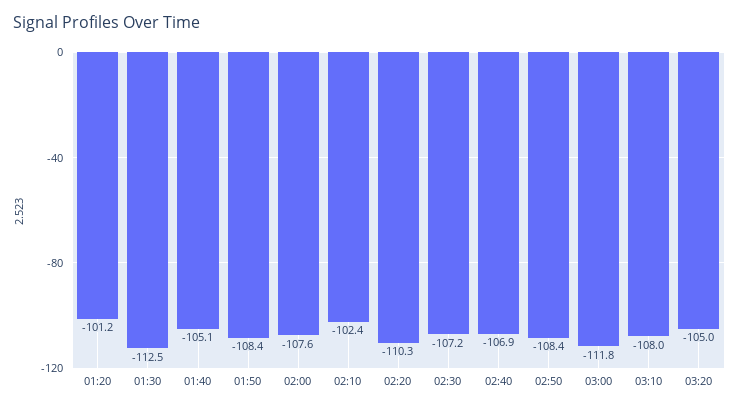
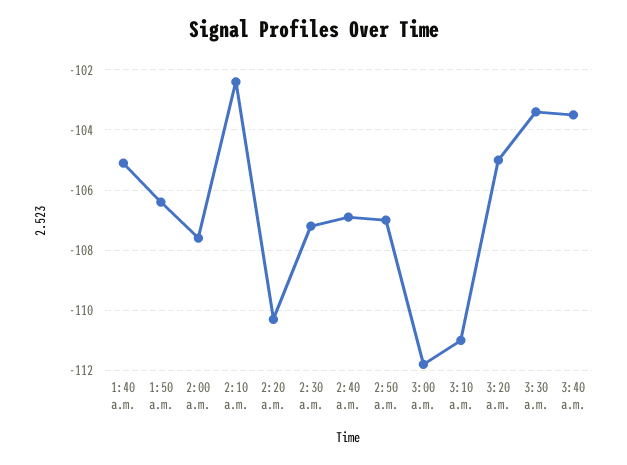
01:20: -101.2 -> none
01:30: -112.5 -> none
01:50: -108.4 -> -106.5
02:50: -108.4 -> -107
03:10: -108 -> -111
3:30 a.m.: none -> -103.5
3:40 a.m.: none -> -103.5

